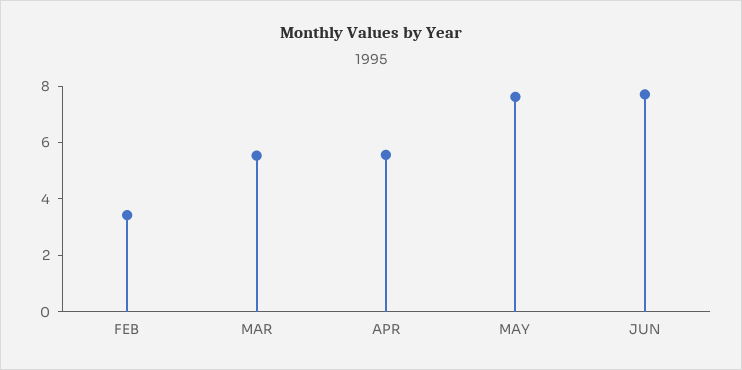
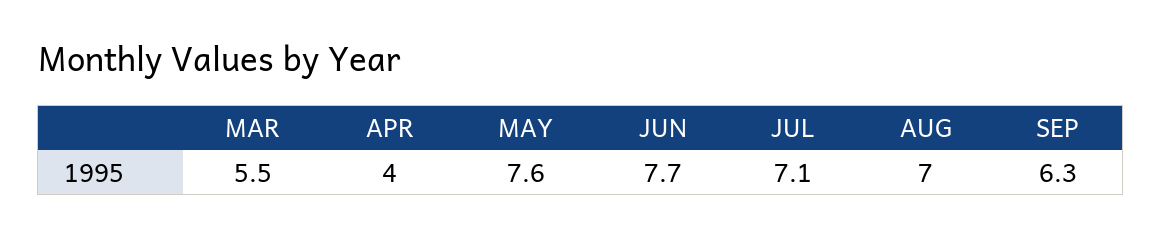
FEB: 3.5 -> none
APR: 5.5 -> 4
JUL: none -> 7.1
AUG: none -> 7
SEP: none -> 6.3

